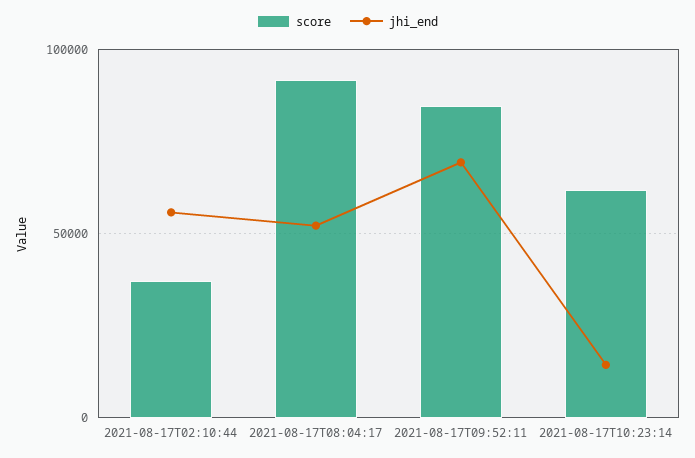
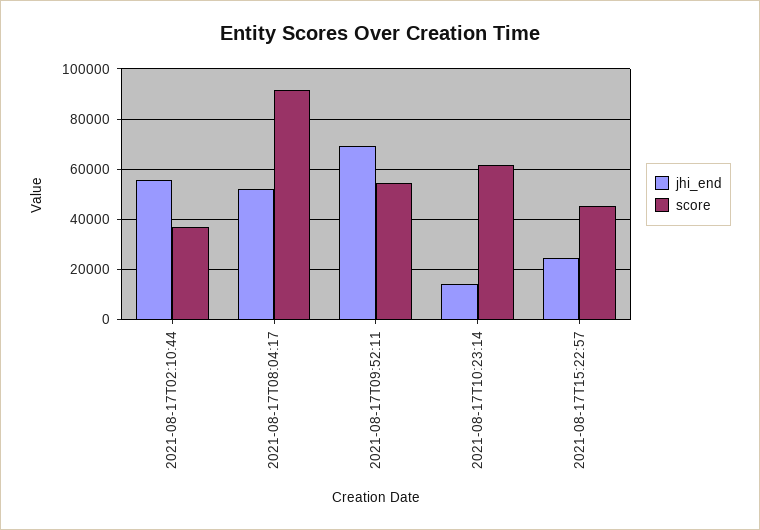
score, 2021-08-17T09:52:11: 85000 -> 55000
jhi_end, 2021-08-17T15:22:57: none -> 25000
score, 2021-08-17T15:22:57: none -> 45000

